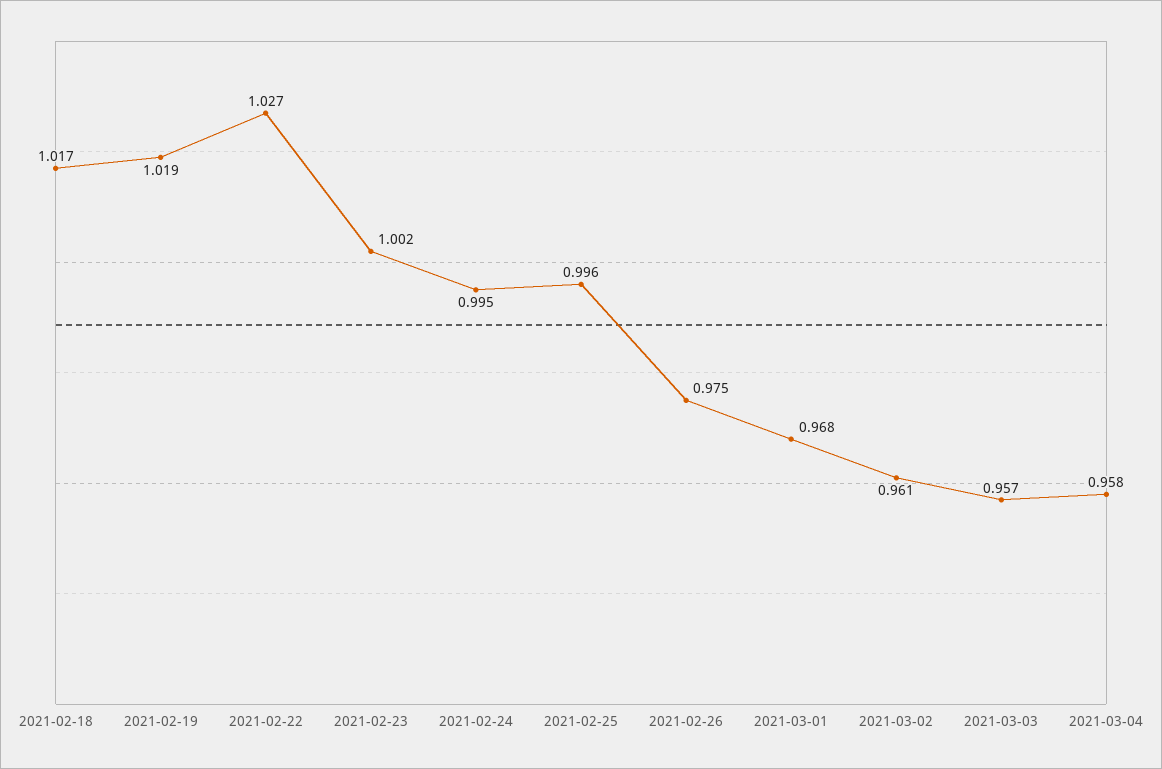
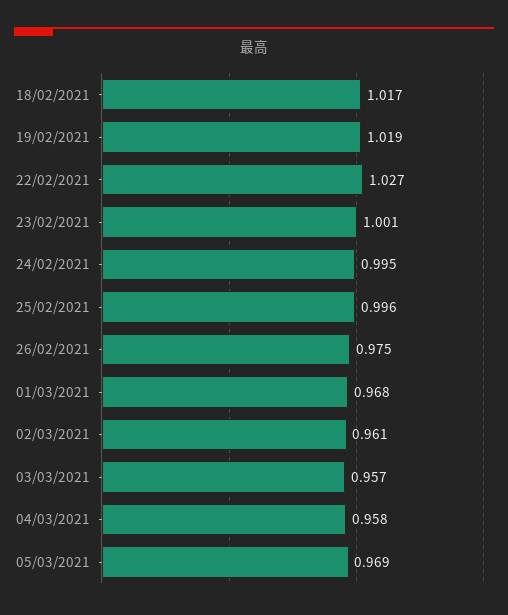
2021-02-23: 1.002 -> 1.001
05/03/2021: none -> 0.969

